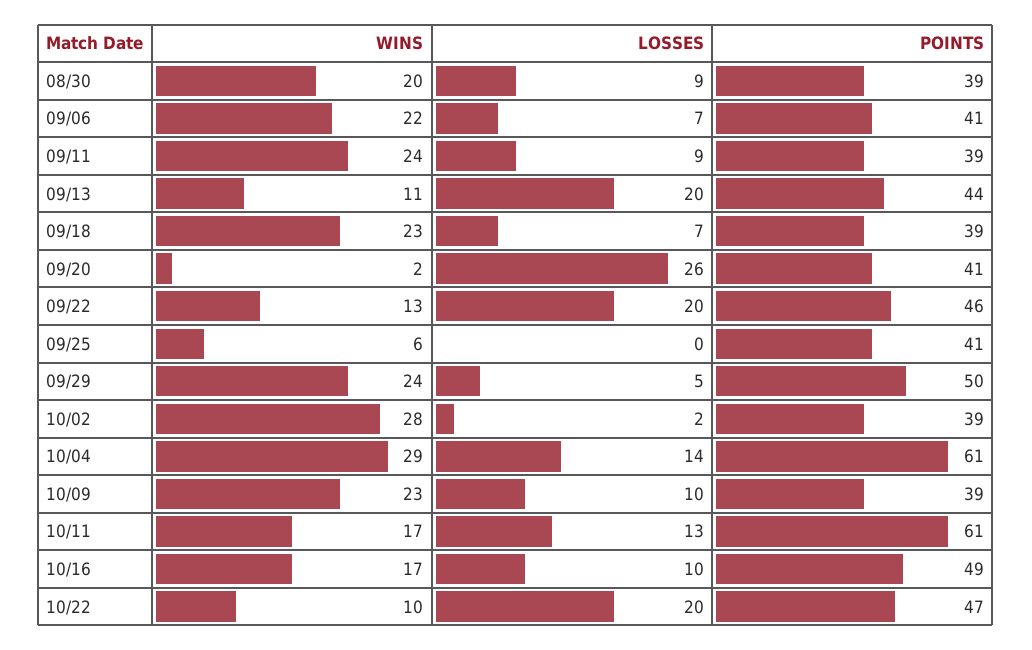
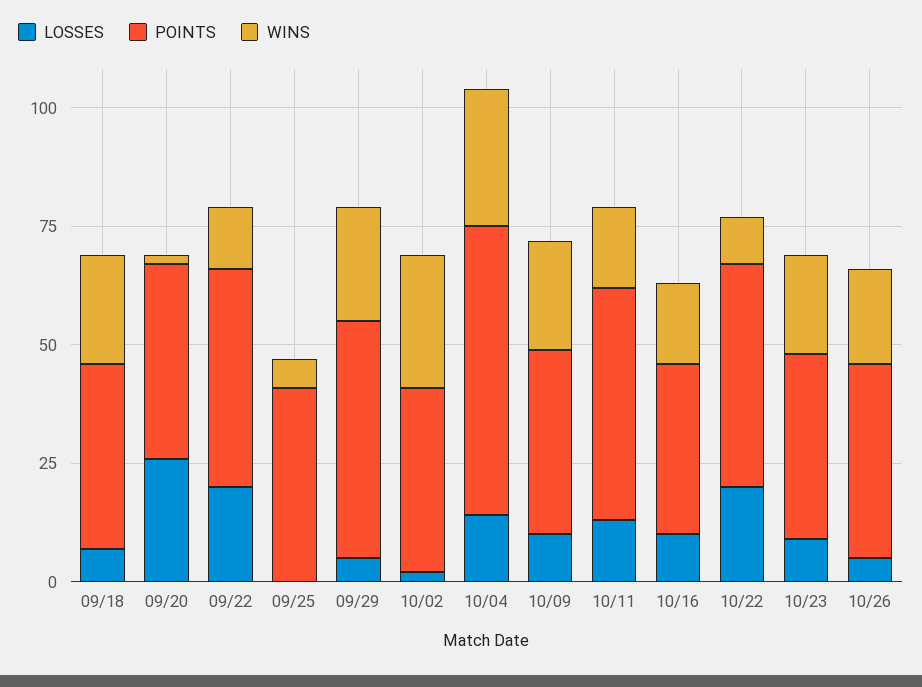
WINS, 08/30: 20 -> none
LOSSES, 08/30: 9 -> none
POINTS, 08/30: 39 -> none
WINS, 09/06: 22 -> none
LOSSES, 09/06: 7 -> none
POINTS, 09/06: 41 -> none
WINS, 09/11: 24 -> none
LOSSES, 09/11: 9 -> none
POINTS, 09/11: 39 -> none
WINS, 09/13: 11 -> none
LOSSES, 09/13: 20 -> none
POINTS, 09/13: 44 -> none
POINTS, 10/11: 61 -> 50
POINTS, 10/16: 49 -> 35
LOSSES, 10/23: none -> 10
POINTS, 10/23: none -> 40
WINS, 10/23: none -> 20
LOSSES, 10/26: none -> 5
POINTS, 10/26: none -> 40
WINS, 10/26: none -> 20

